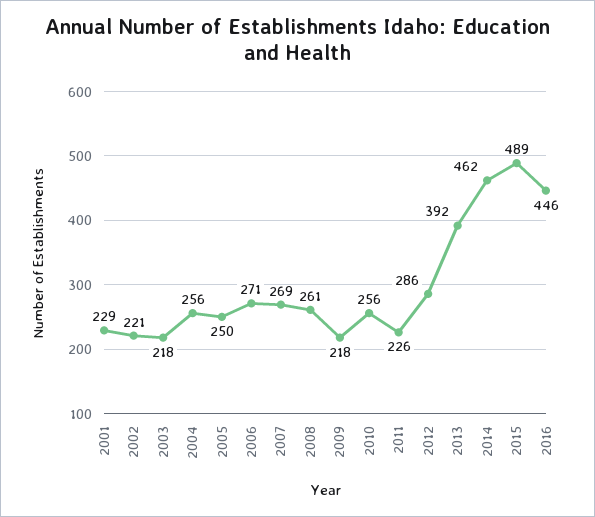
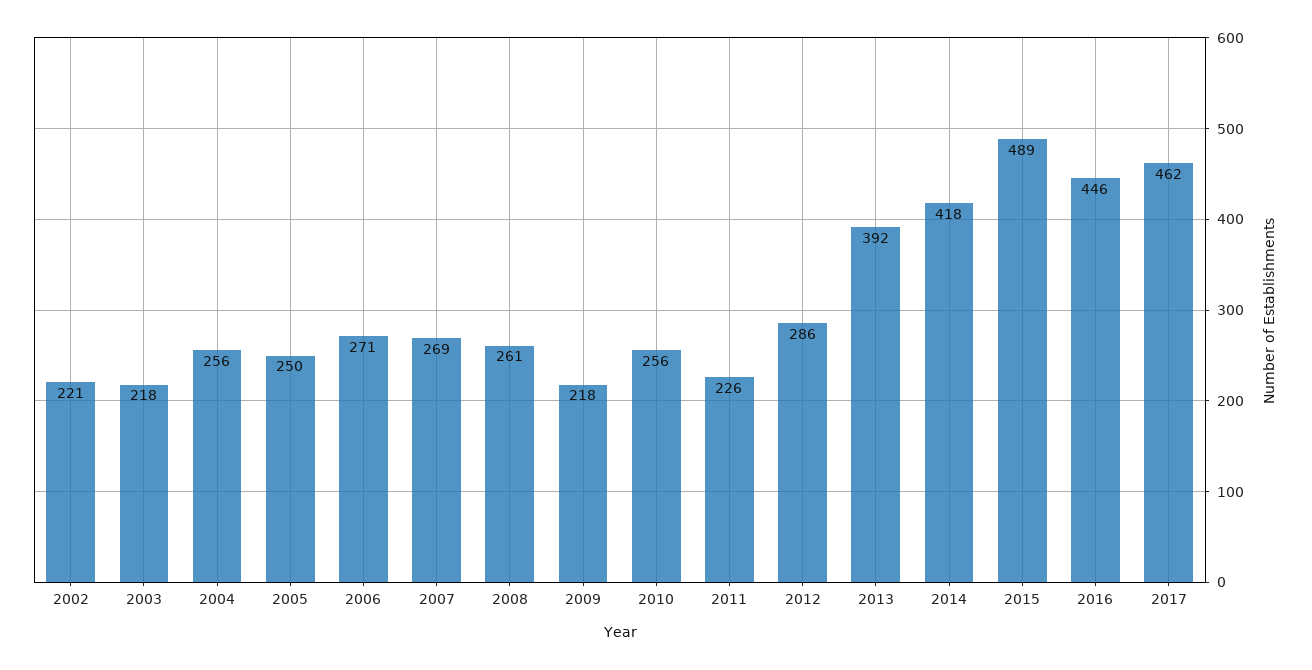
2001: 229 -> none
2014: 462 -> 418
2017: none -> 462

